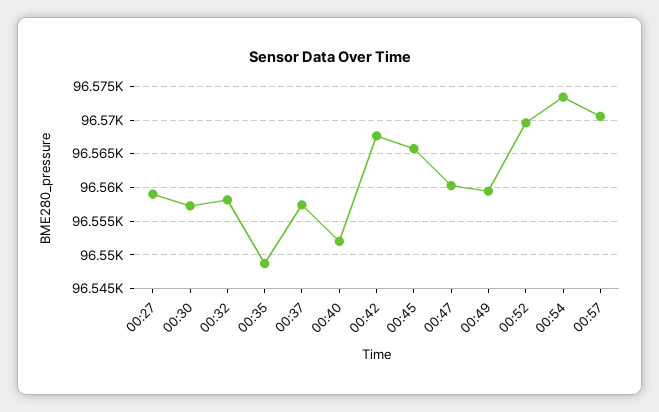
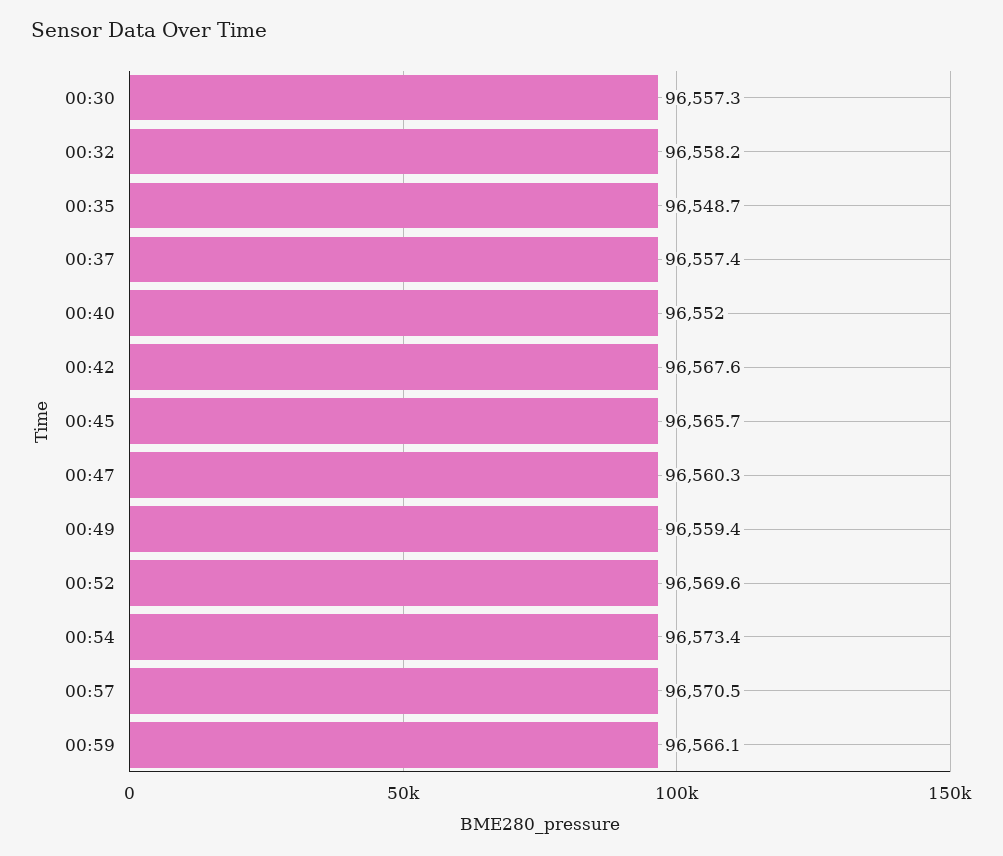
00:27: 96559 -> none
00:59: none -> 96566.1

